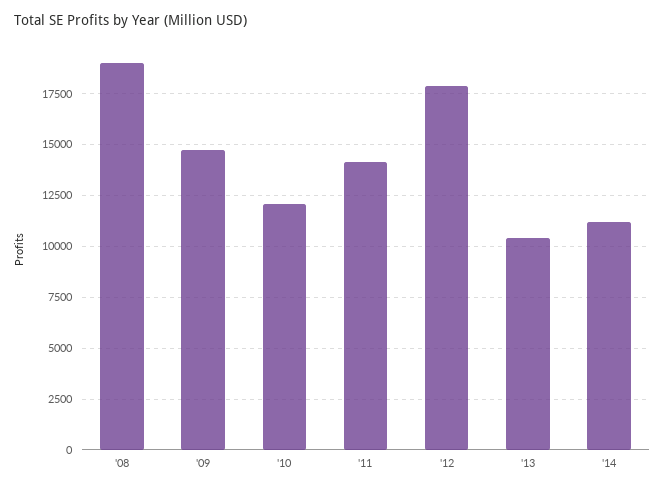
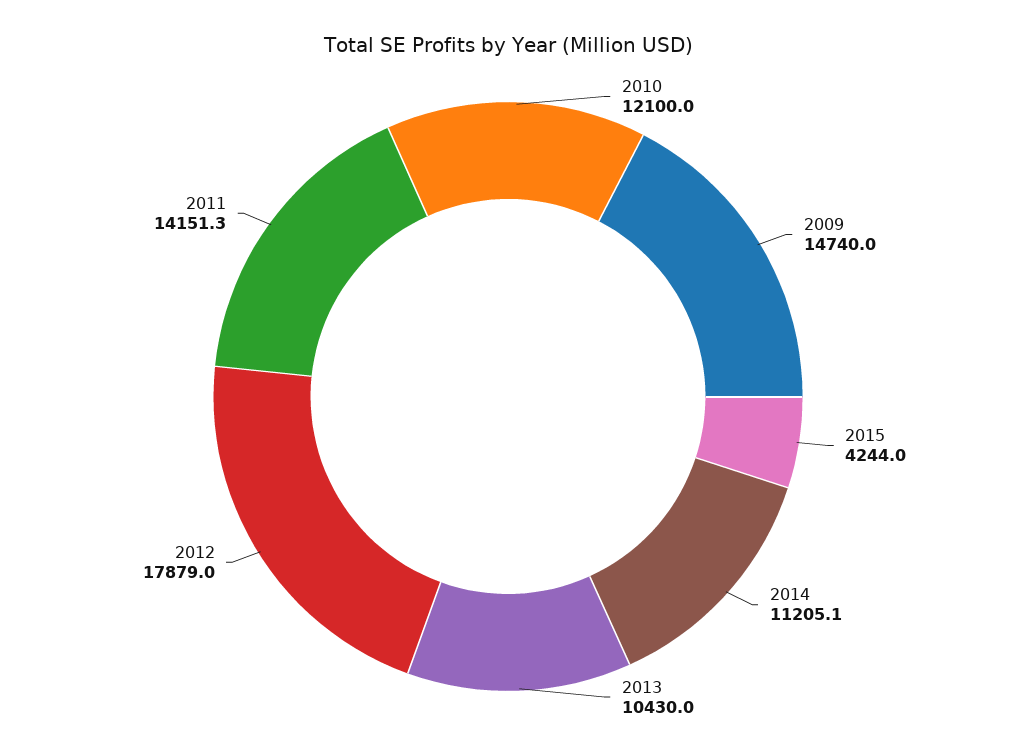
'08: 19000 -> none
2015: none -> 4244

